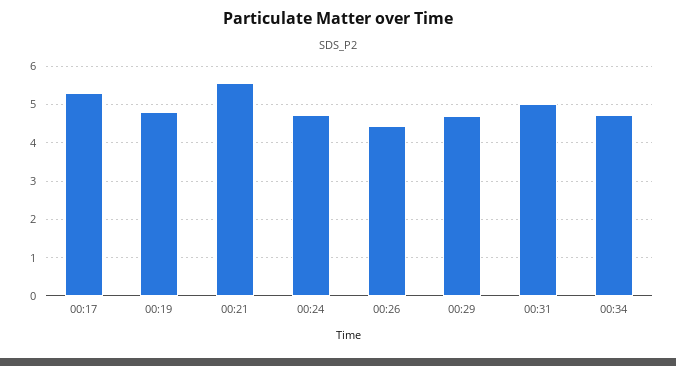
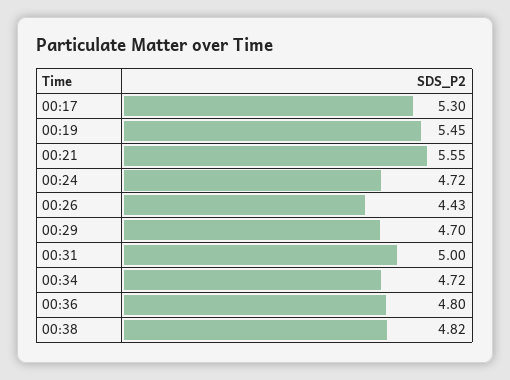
00:19: 4.8 -> 5.45
00:36: none -> 4.8
00:38: none -> 4.82

